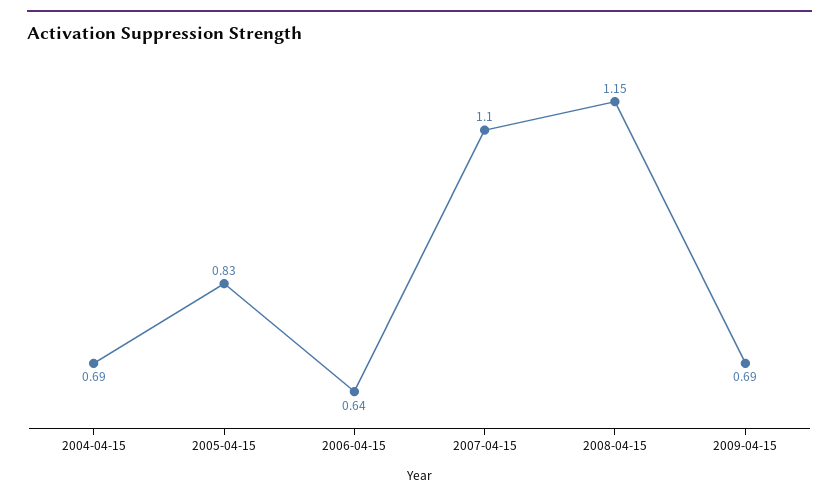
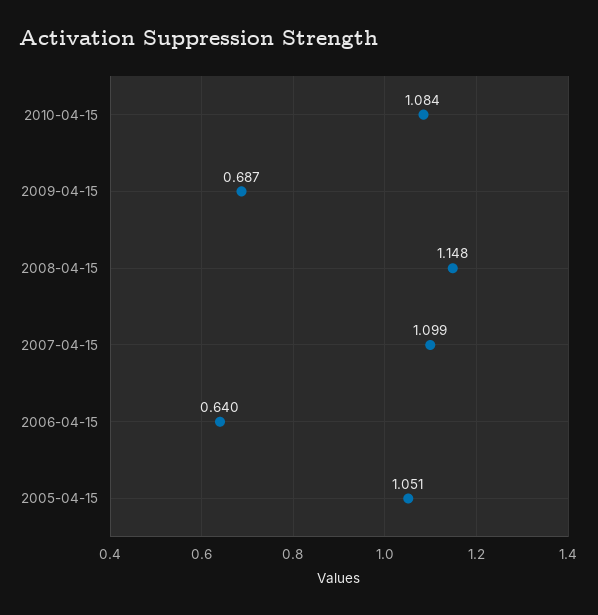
2004-04-15: 0.69 -> none
2005-04-15: 0.83 -> 1.051
2010-04-15: none -> 1.084

